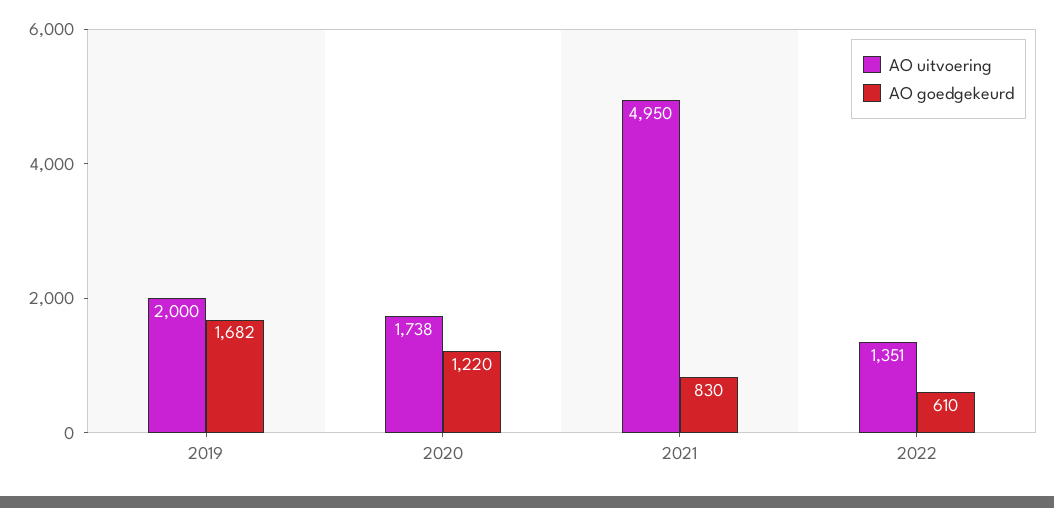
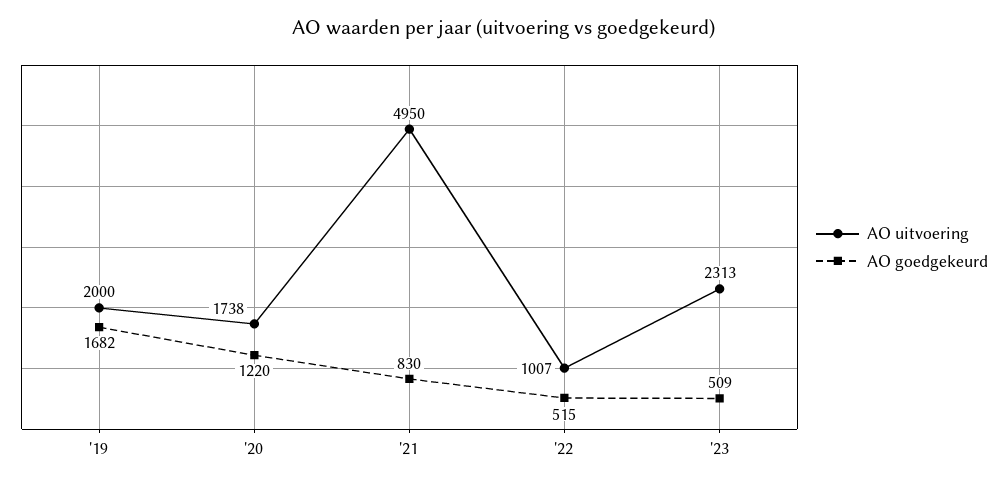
AO uitvoering, 2022: 1351 -> 1007
AO goedgekeurd, 2022: 610 -> 515
AO uitvoering, '23: none -> 2313
AO goedgekeurd, '23: none -> 509

